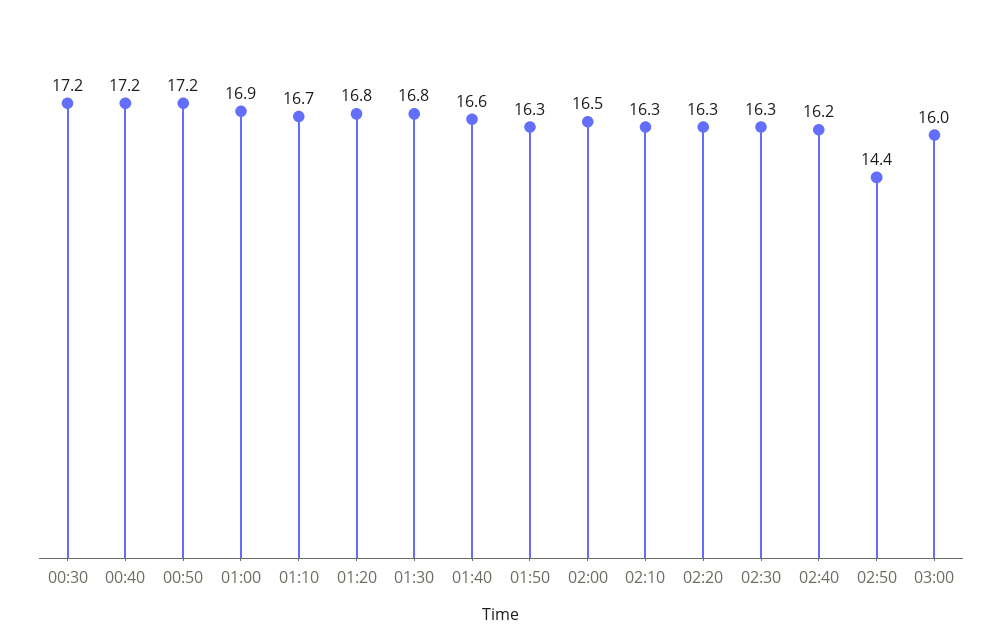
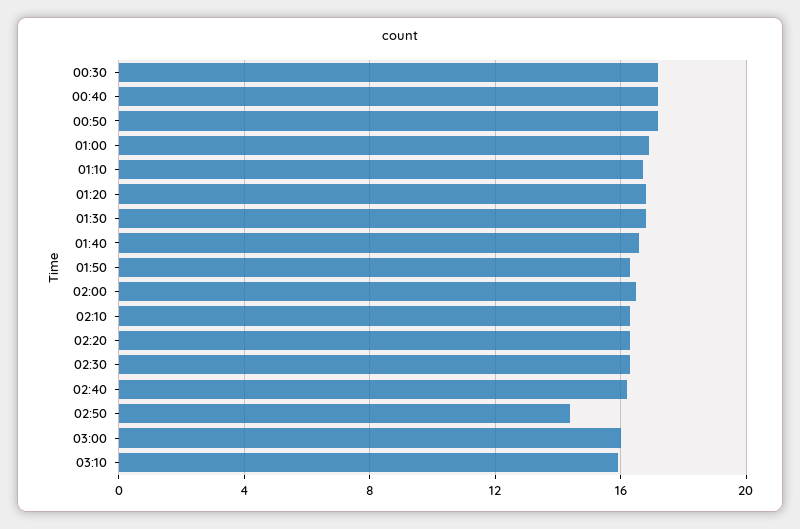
03:10: none -> 16

